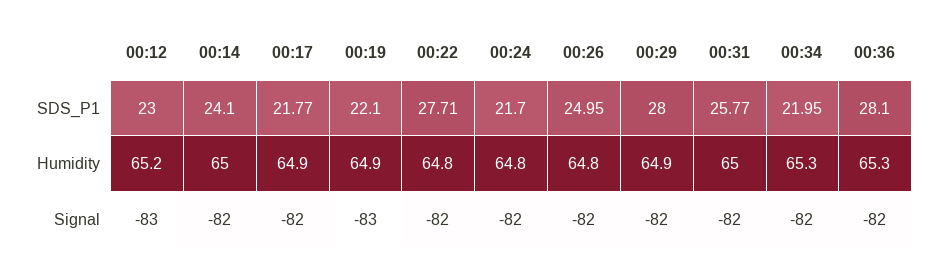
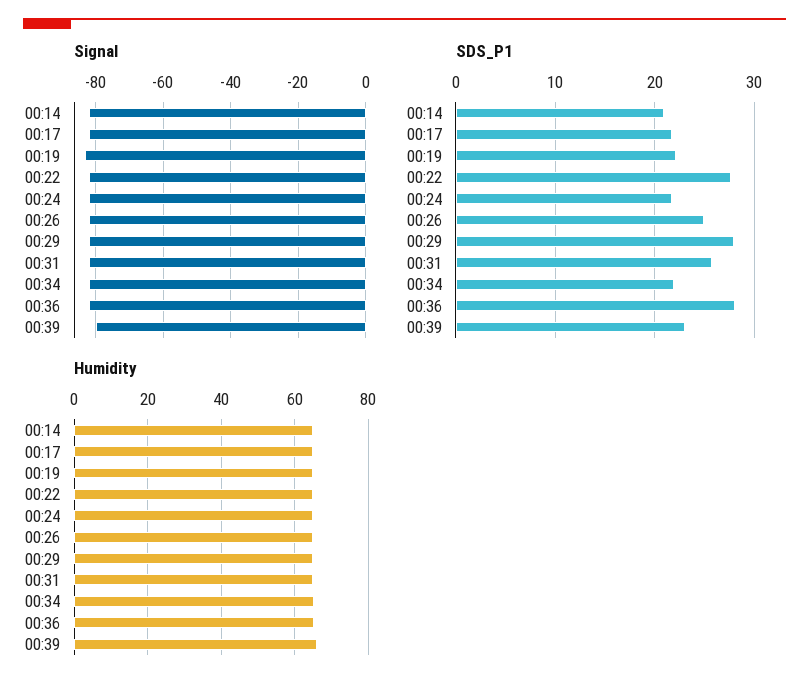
SDS_P1, 00:12: 23 -> none
SDS_P1, 00:14: 24.1 -> 21
Humidity, 00:12: 65.2 -> none
Signal, 00:12: -83 -> none
Signal, 00:39: none -> -80
SDS_P1, 00:39: none -> 23
Humidity, 00:39: none -> 66

